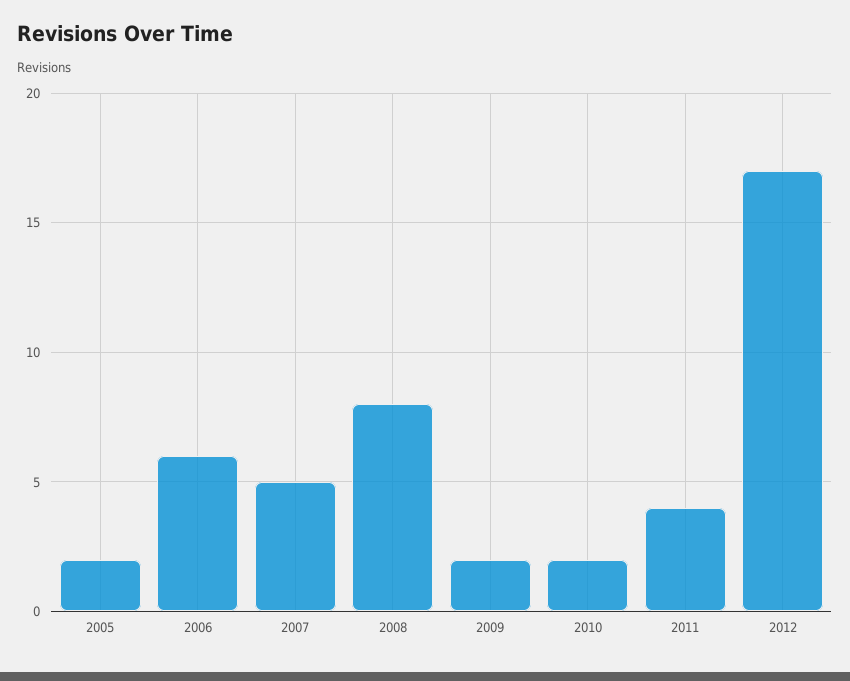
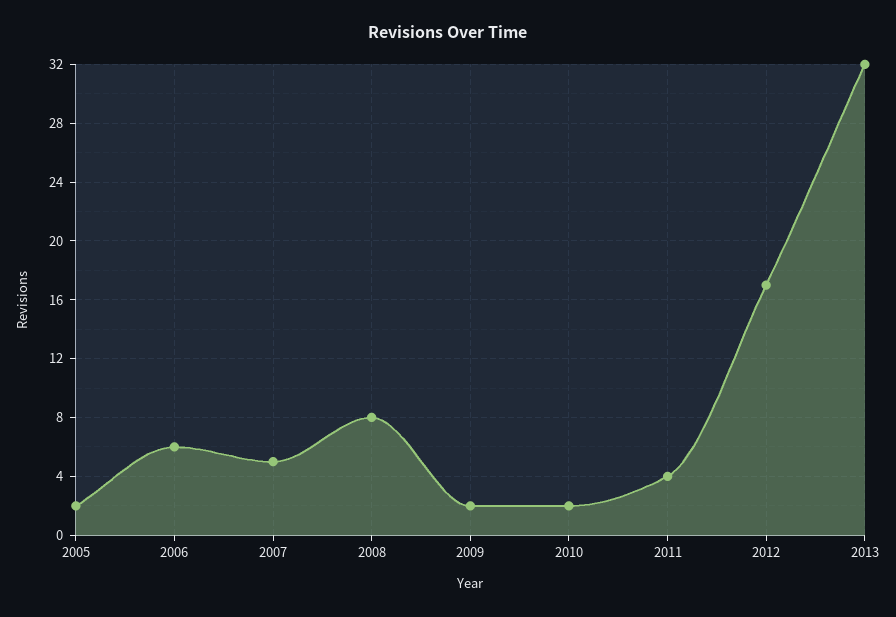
2013: none -> 32

